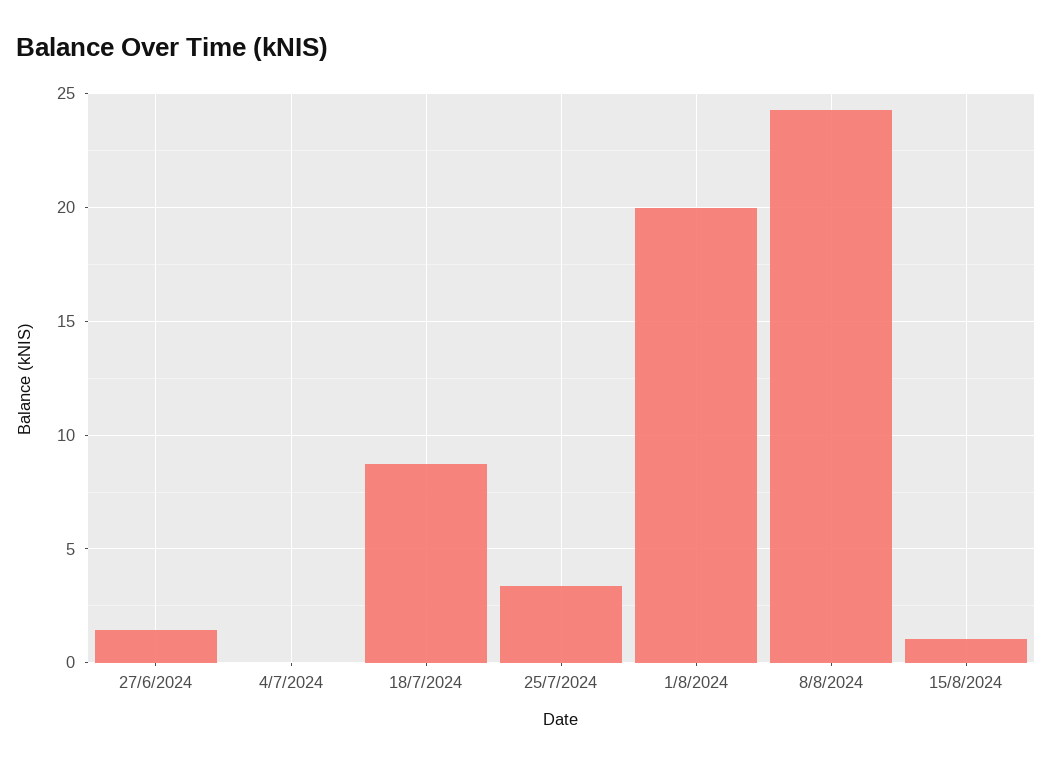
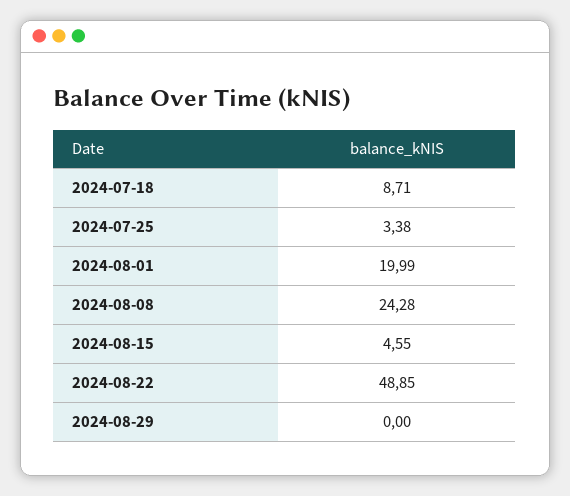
27/6/2024: 1.5 -> none
4/7/2024: 0 -> none
15/8/2024: 1 -> 4.55
2024-08-22: none -> 48.85
2024-08-29: none -> 0

